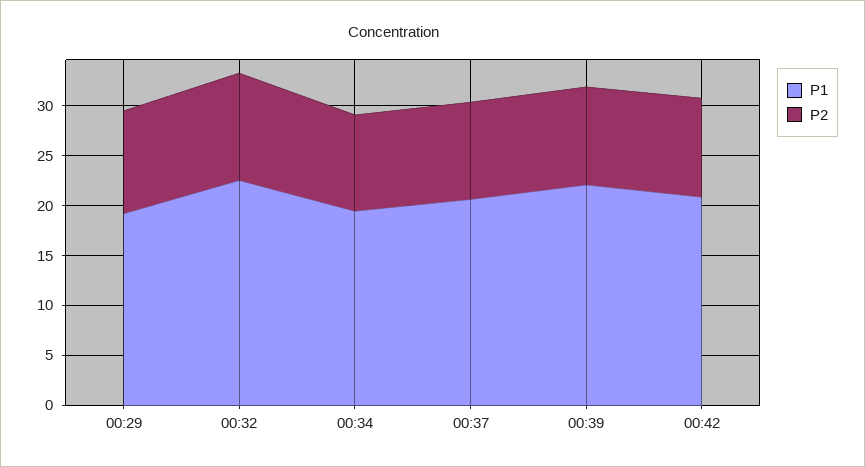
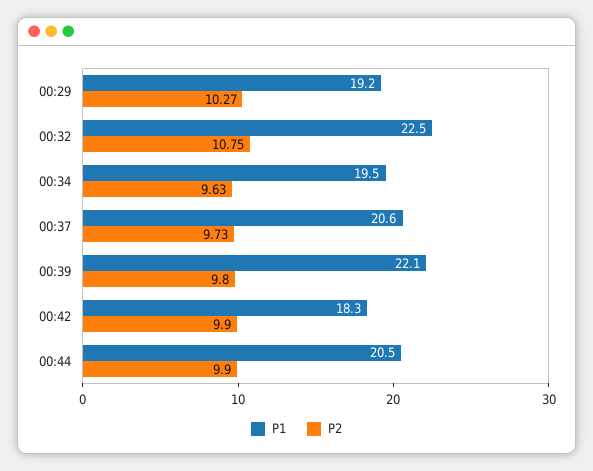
P1, 00:42: 21 -> 18.3
P1, 00:44: none -> 20.5
P2, 00:44: none -> 9.9

